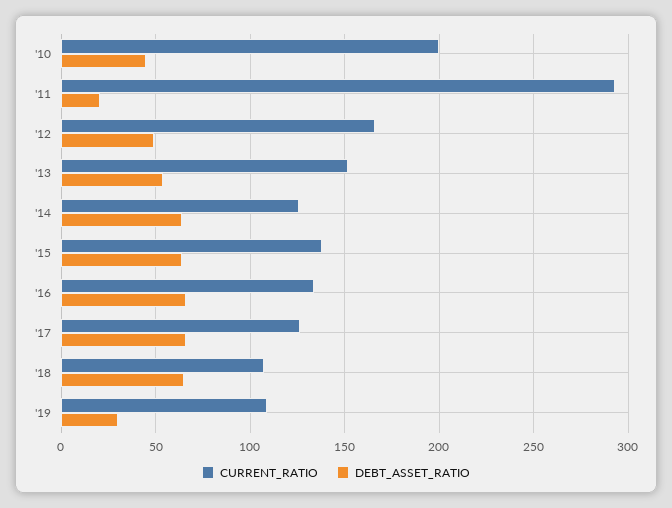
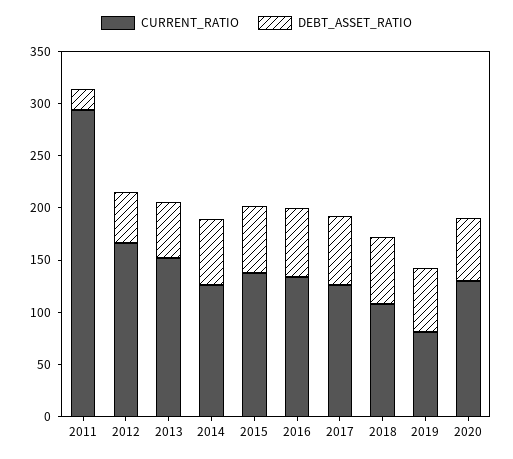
CURRENT_RATIO, '10: 200 -> none
DEBT_ASSET_RATIO, '10: 45 -> none
CURRENT_RATIO, '19: 110 -> 80
DEBT_ASSET_RATIO, '19: 30 -> 60
CURRENT_RATIO, 2020: none -> 130
DEBT_ASSET_RATIO, 2020: none -> 60

